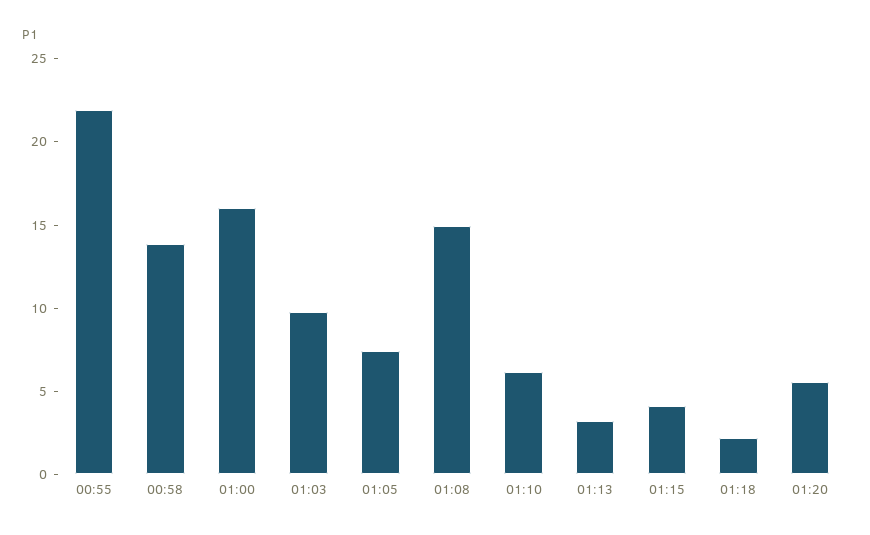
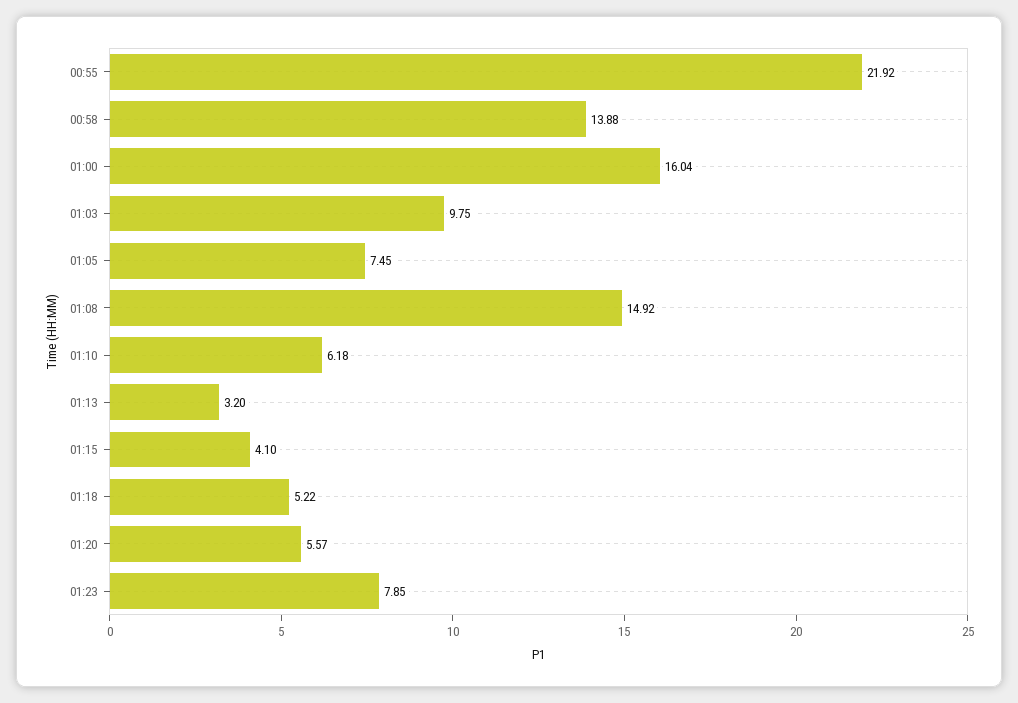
01:18: 2 -> 5.22
01:23: none -> 7.85

